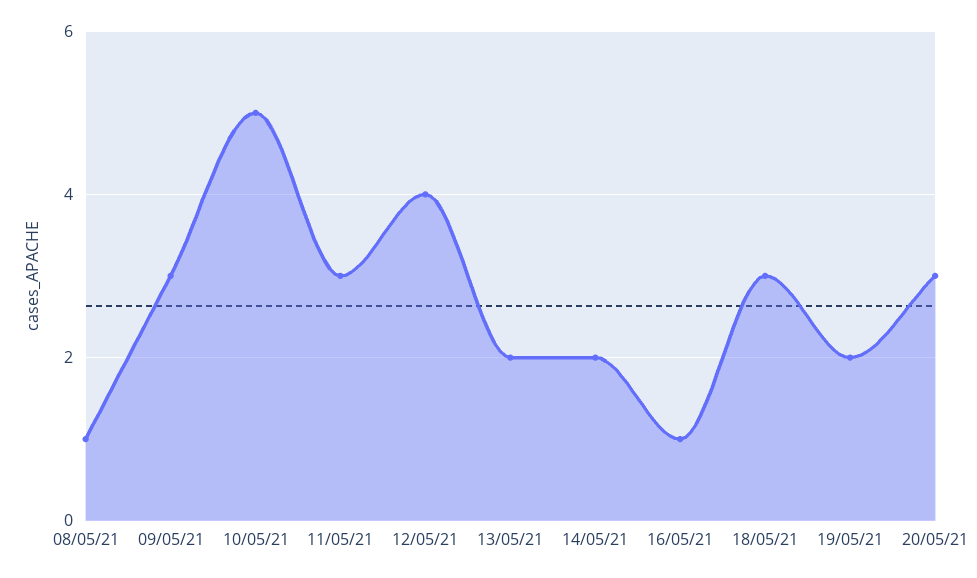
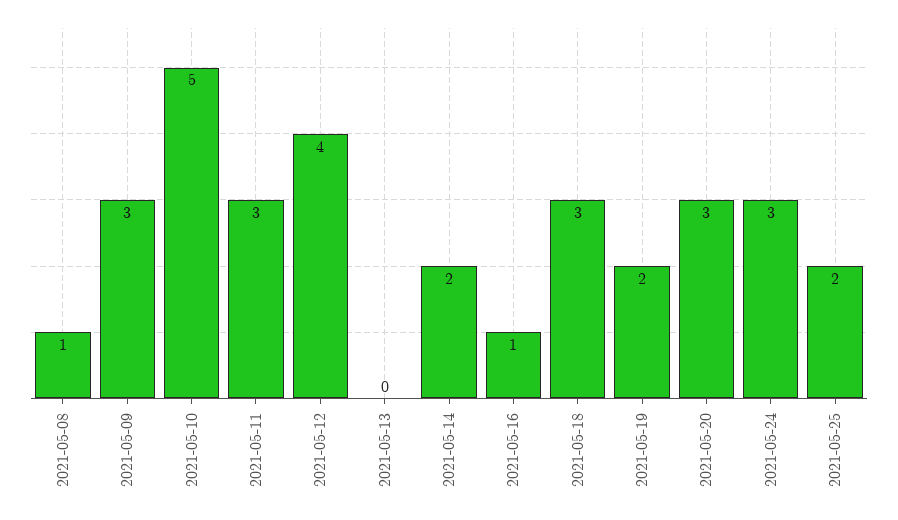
13/05/21: 2 -> 0
2021-05-24: none -> 3
2021-05-25: none -> 2

